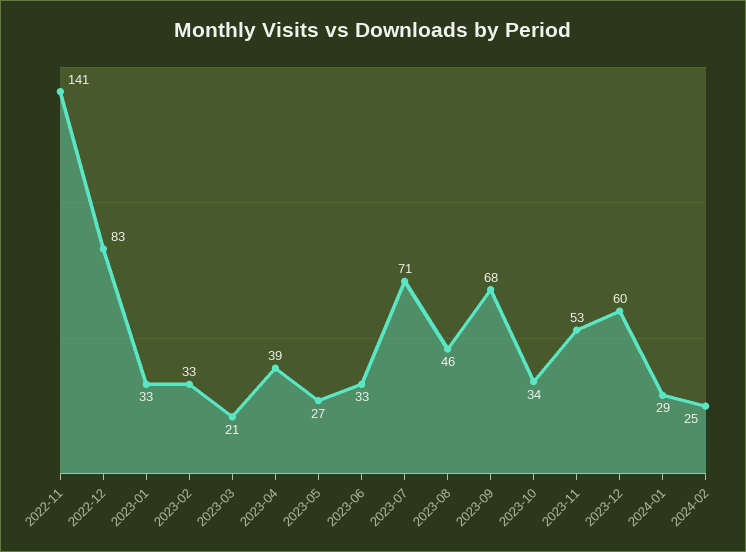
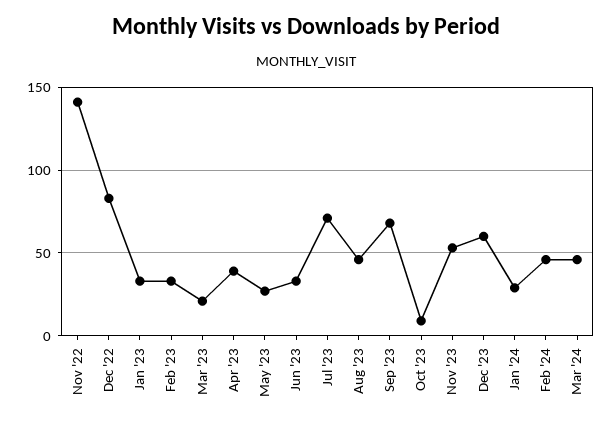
2023-10: 34 -> 10
2024-02: 25 -> 45
Mar '24: none -> 45

